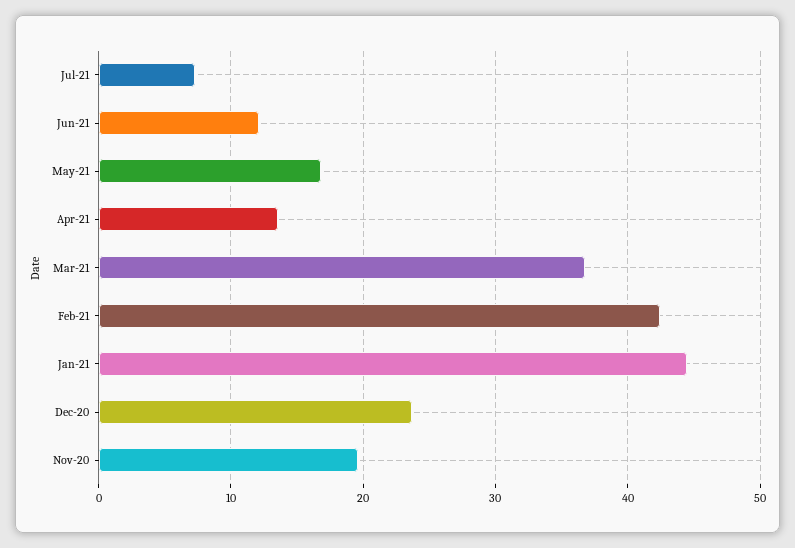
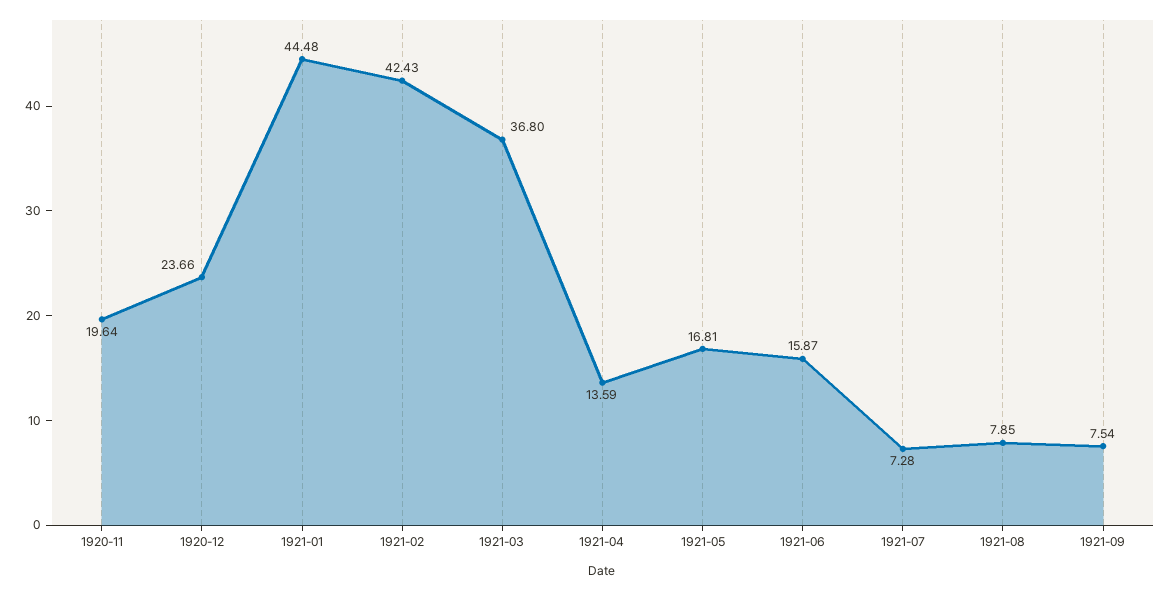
Jun-21: 12 -> 15.87
1921-08: none -> 7.85
1921-09: none -> 7.54

